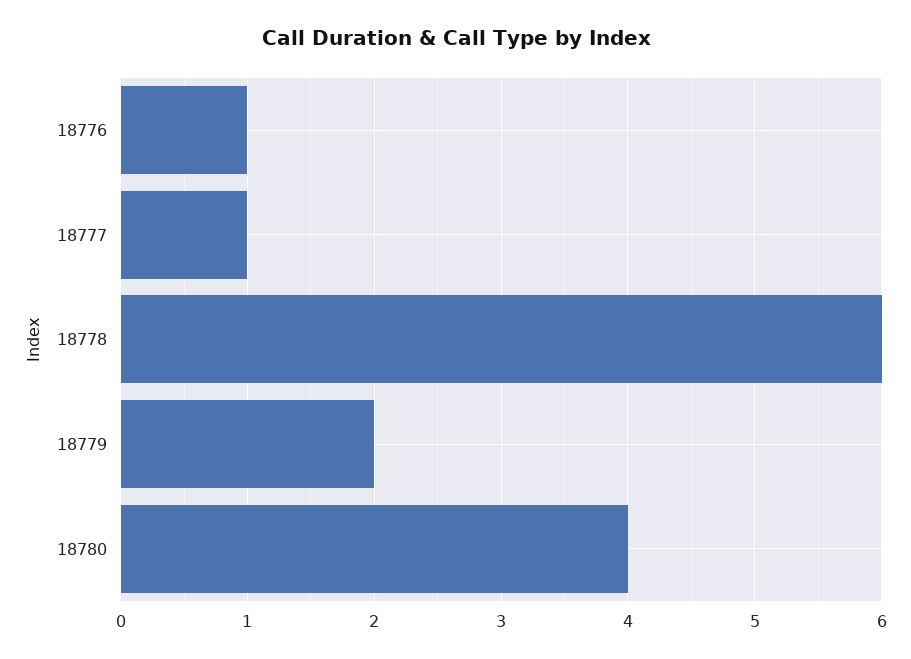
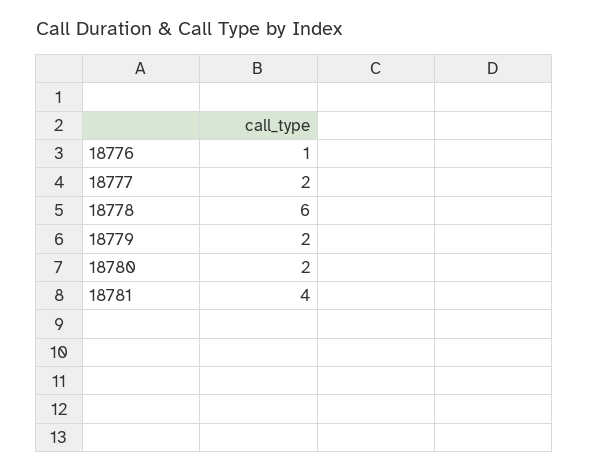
18777: 1 -> 2
18780: 4 -> 2
18781: none -> 4

